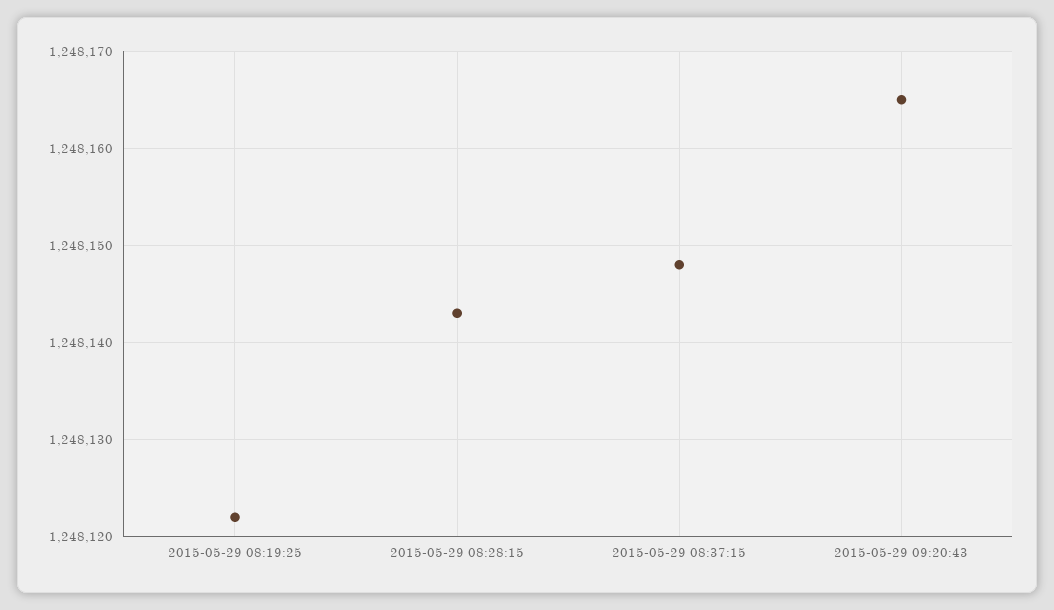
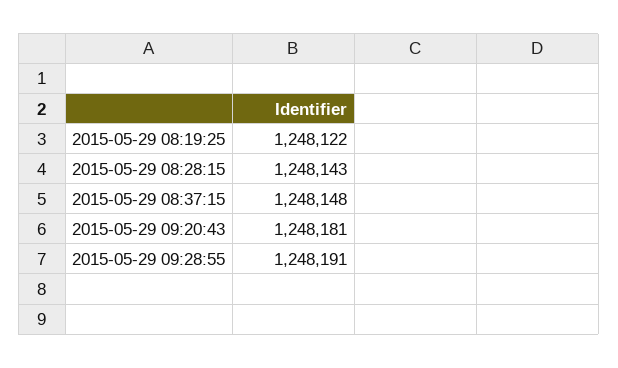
2015-05-29 09:20:43: 1248165 -> 1248181
2015-05-29 09:28:55: none -> 1248191

